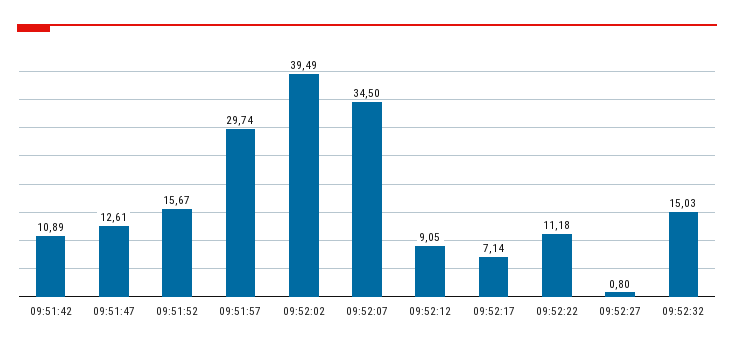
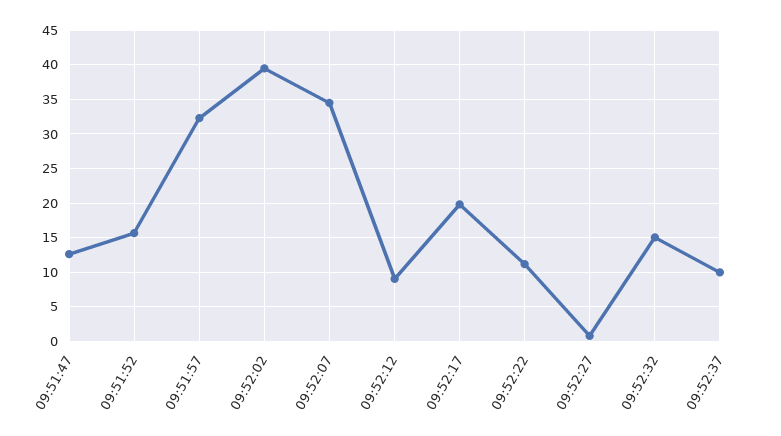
09:51:42: 10.89 -> none
09:51:57: 29.74 -> 32
09:52:17: 7.14 -> 20
09:52:37: none -> 10

